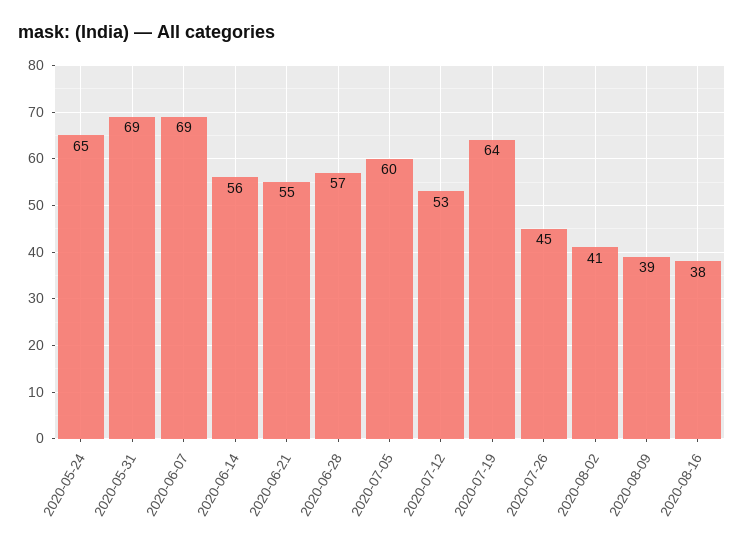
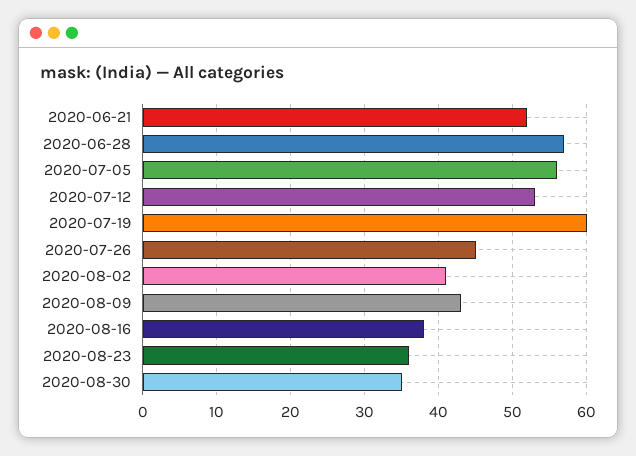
2020-05-24: 65 -> none
2020-05-31: 69 -> none
2020-06-07: 69 -> none
2020-06-14: 56 -> none
2020-06-21: 55 -> 52
2020-07-05: 60 -> 56
2020-07-19: 64 -> 60
2020-08-09: 39 -> 43
2020-08-23: none -> 36
2020-08-30: none -> 35

